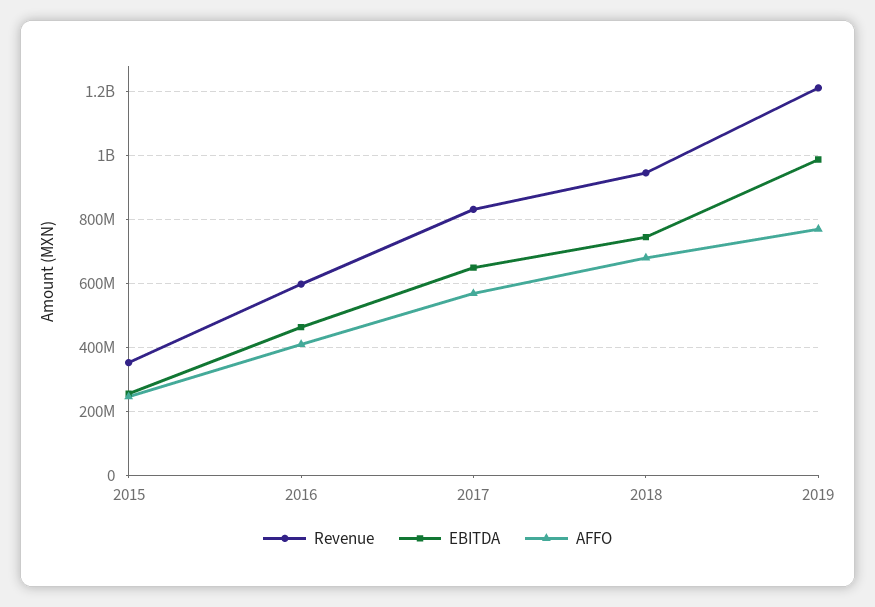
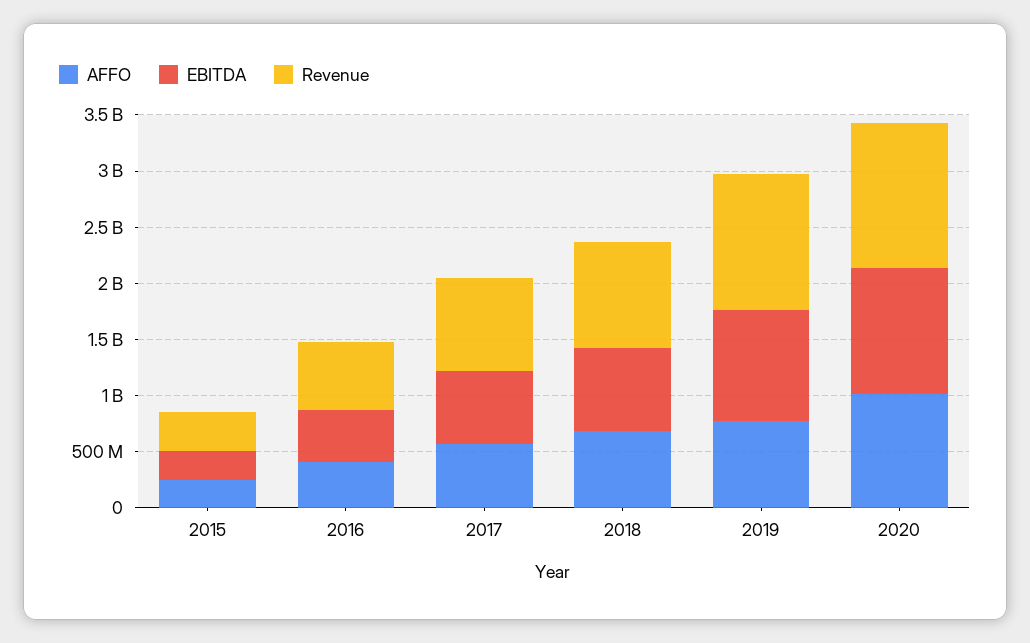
AFFO, 2020: none -> 1000000000
EBITDA, 2020: none -> 1100000000
Revenue, 2020: none -> 1300000000

